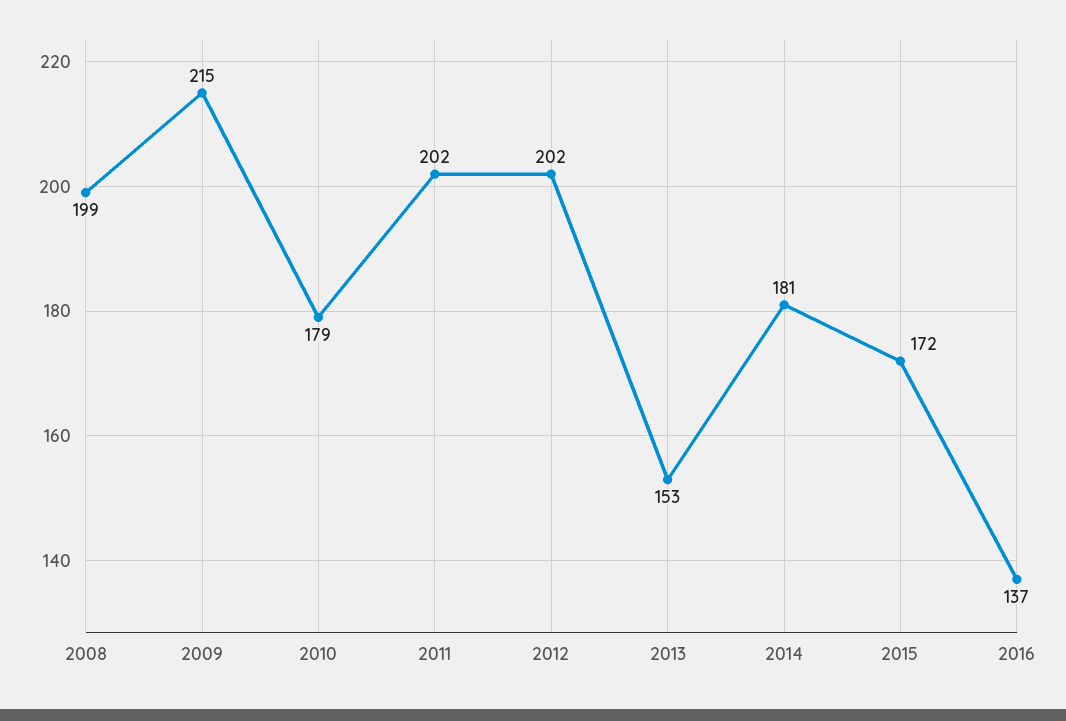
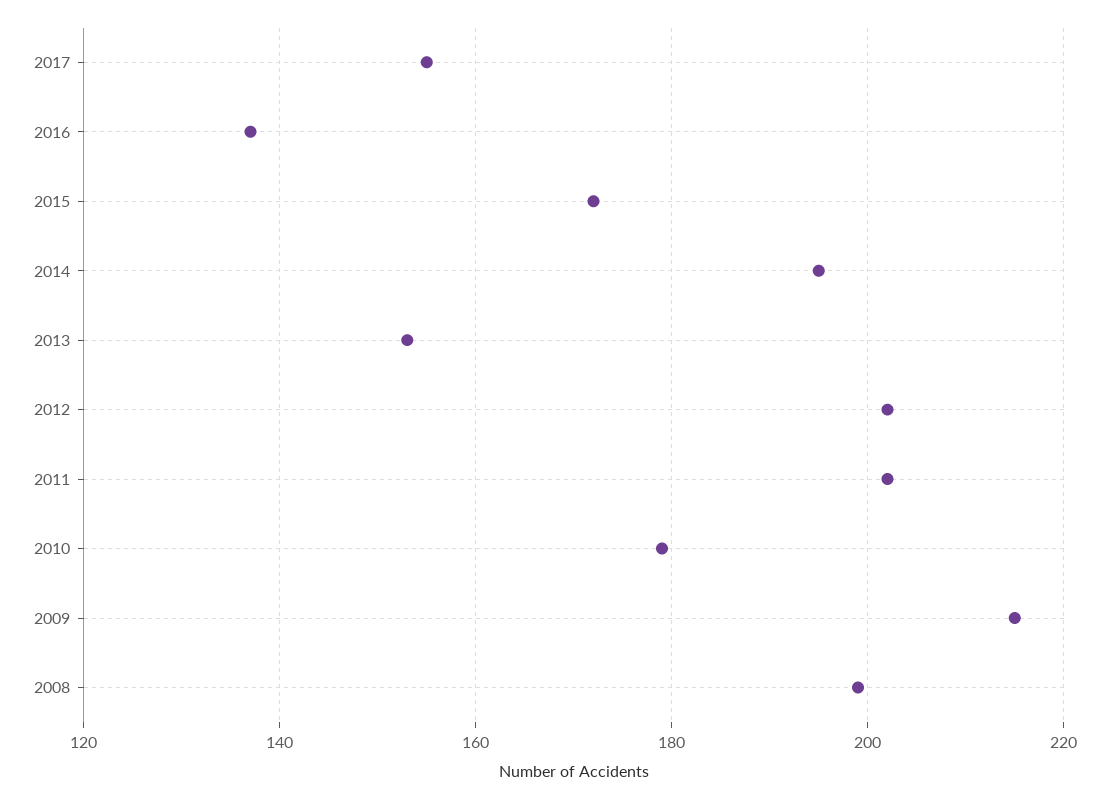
2014: 181 -> 195
2017: none -> 155

